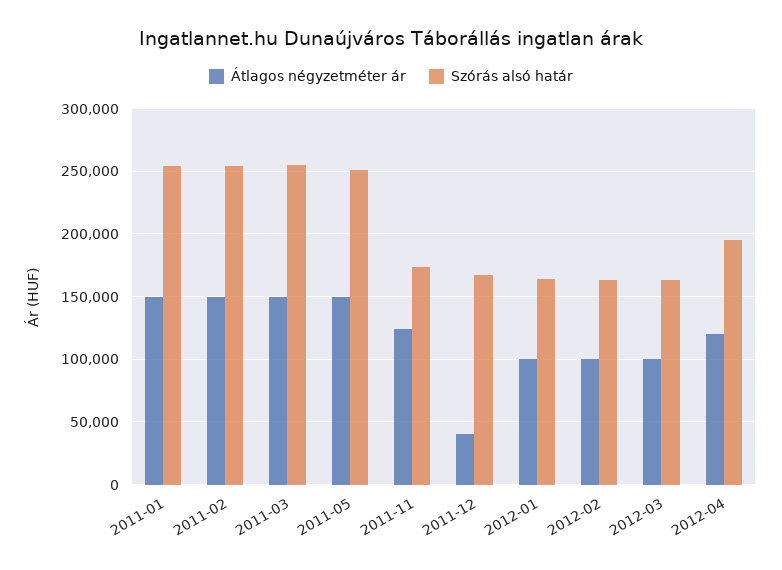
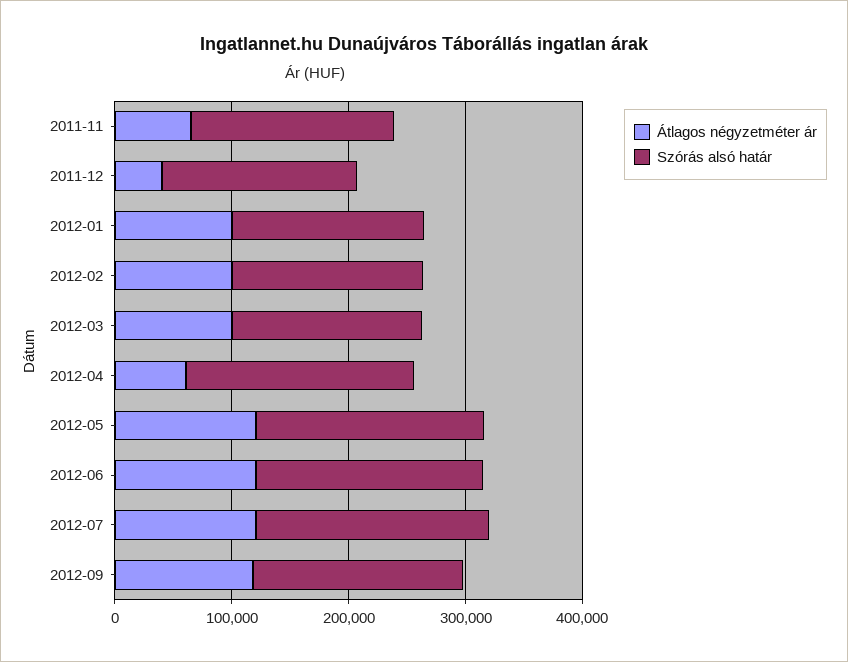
Átlagos négyzetméter ár, 2011-01: 150000 -> none
Szórás alsó határ, 2011-01: 255000 -> none
Átlagos négyzetméter ár, 2011-02: 150000 -> none
Szórás alsó határ, 2011-02: 255000 -> none
Átlagos négyzetméter ár, 2011-03: 150000 -> none
Szórás alsó határ, 2011-03: 255000 -> none
Átlagos négyzetméter ár, 2011-05: 150000 -> none
Szórás alsó határ, 2011-05: 250000 -> none
Átlagos négyzetméter ár, 2011-11: 125000 -> 60000
Átlagos négyzetméter ár, 2012-04: 120000 -> 60000
Átlagos négyzetméter ár, 2012-05: none -> 120000
Szórás alsó határ, 2012-05: none -> 200000
Átlagos négyzetméter ár, 2012-06: none -> 120000
Szórás alsó határ, 2012-06: none -> 200000
Átlagos négyzetméter ár, 2012-07: none -> 120000
Szórás alsó határ, 2012-07: none -> 200000
Átlagos négyzetméter ár, 2012-09: none -> 120000
Szórás alsó határ, 2012-09: none -> 180000

